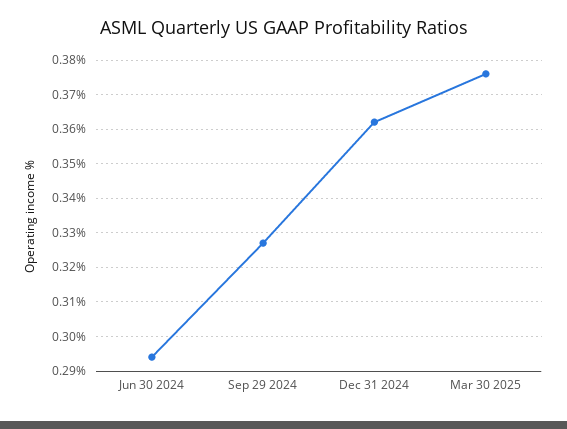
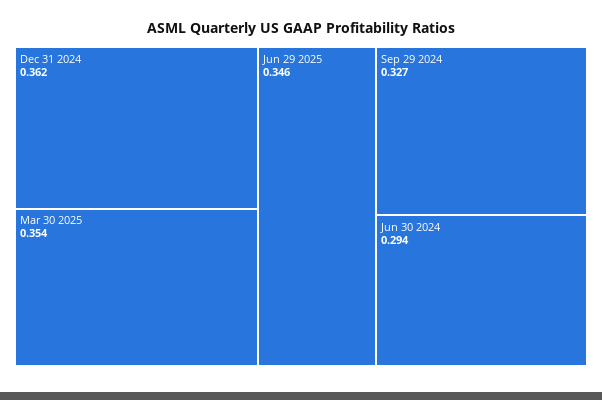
Mar 30 2025: 0.375 -> 0.354
Jun 29 2025: none -> 0.346

